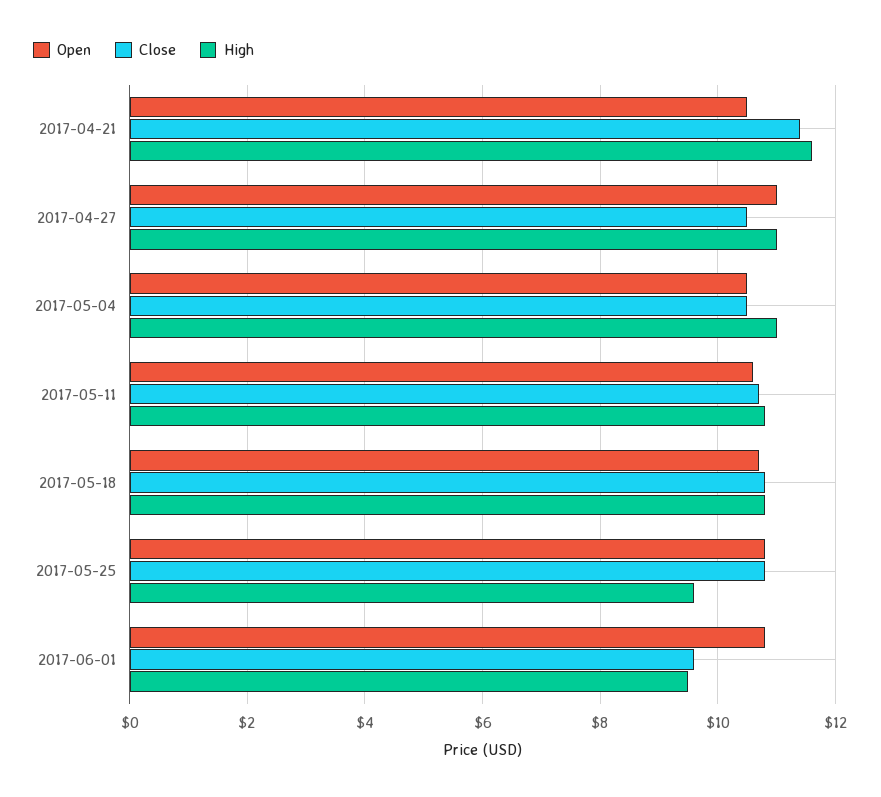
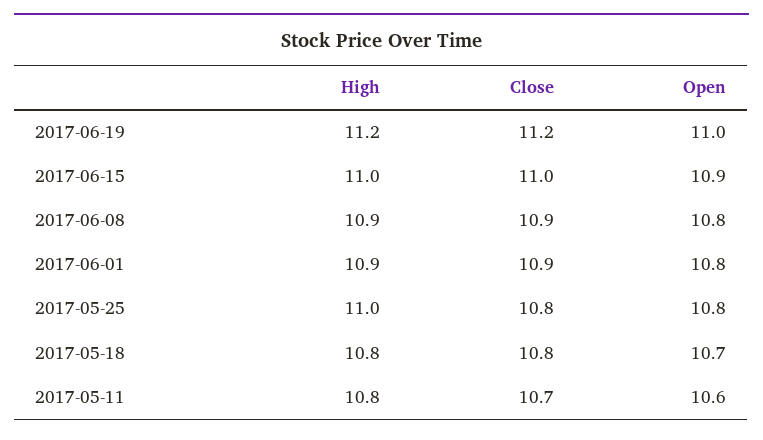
Open, 2017-04-21: 10.5 -> none
Close, 2017-04-21: 11.5 -> none
High, 2017-04-21: 11.5 -> none
Open, 2017-04-27: 11 -> none
Close, 2017-04-27: 10.5 -> none
High, 2017-04-27: 11 -> none
Open, 2017-05-04: 10.5 -> none
Close, 2017-05-04: 10.5 -> none
High, 2017-05-04: 11 -> none
High, 2017-05-25: 9.5 -> 11
Close, 2017-06-01: 9.5 -> 10.9
High, 2017-06-01: 9.5 -> 10.9
High, 2017-06-19: none -> 11.2
Close, 2017-06-19: none -> 11.2
Open, 2017-06-19: none -> 11
High, 2017-06-15: none -> 11
Close, 2017-06-15: none -> 11
Open, 2017-06-15: none -> 10.9
High, 2017-06-08: none -> 10.9
Close, 2017-06-08: none -> 10.9
Open, 2017-06-08: none -> 10.8

